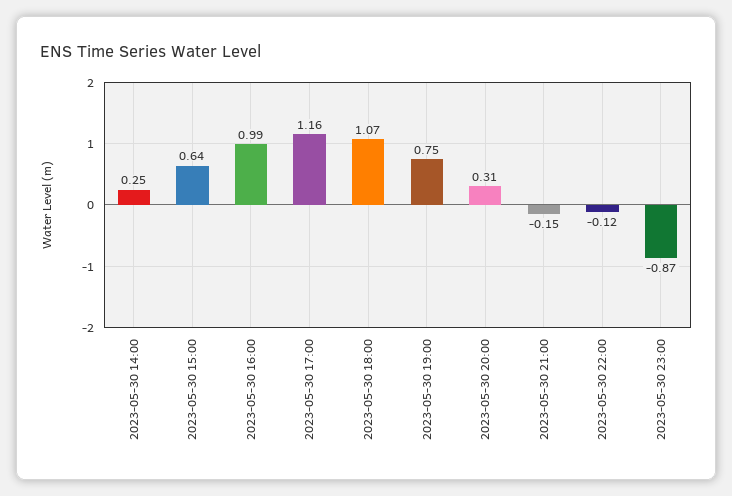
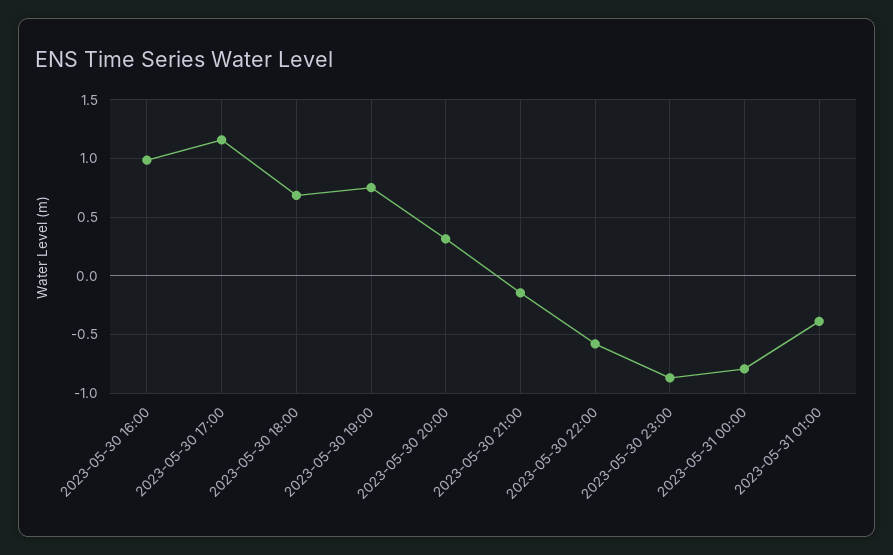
2023-05-30 14:00: 0.25 -> none
2023-05-30 15:00: 0.64 -> none
2023-05-30 18:00: 1.07 -> 0.7
2023-05-30 22:00: -0.12 -> -0.6
2023-05-31 00:00: none -> -0.8
2023-05-31 01:00: none -> -0.4

